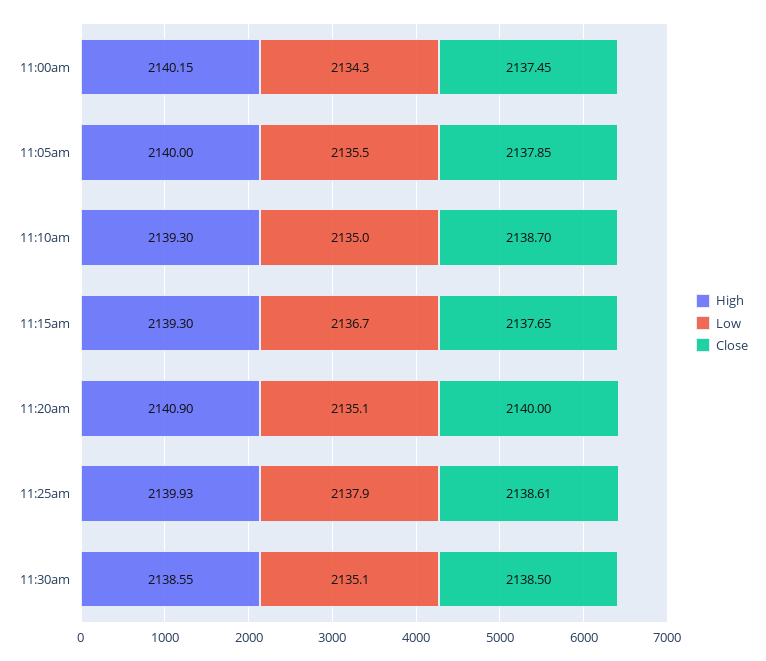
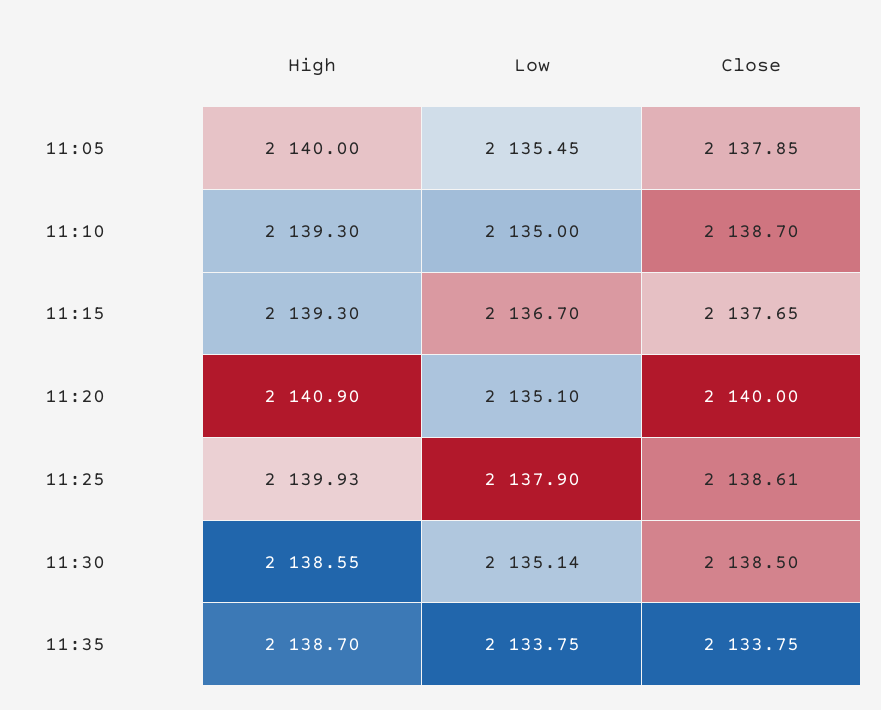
High, 11:00am: 2140.15 -> none
Low, 11:00am: 2134.3 -> none
Close, 11:00am: 2137.45 -> none
High, 11:35: none -> 2138.7
Low, 11:35: none -> 2133.75
Close, 11:35: none -> 2133.75

